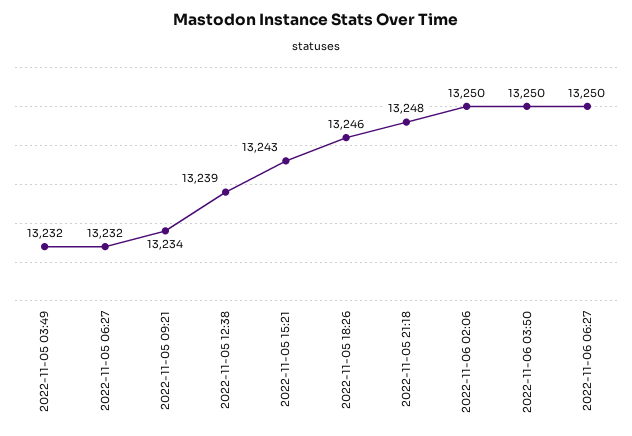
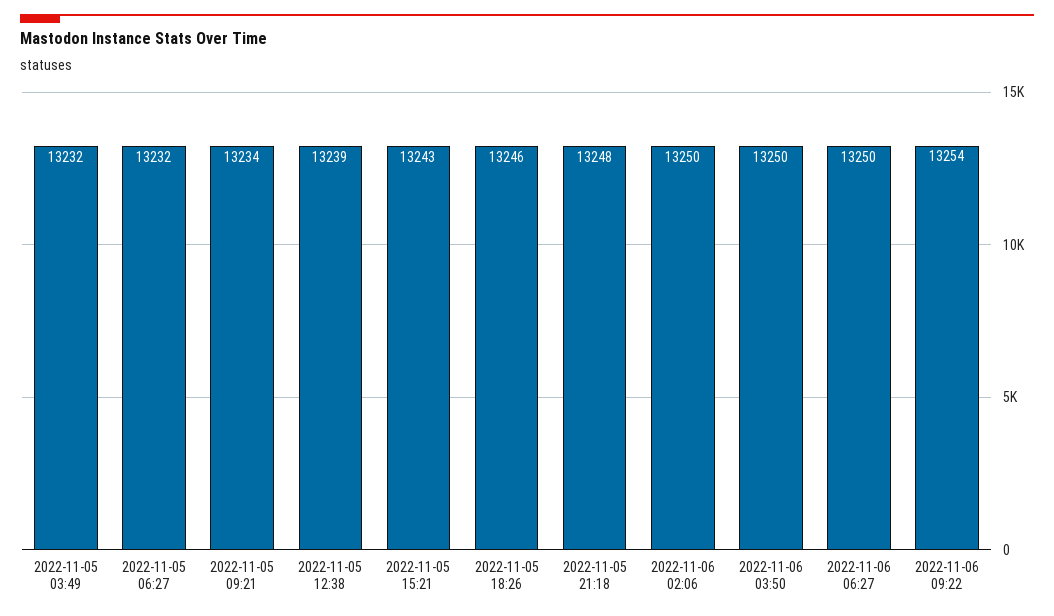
2022-11-06 09:22: none -> 13254

